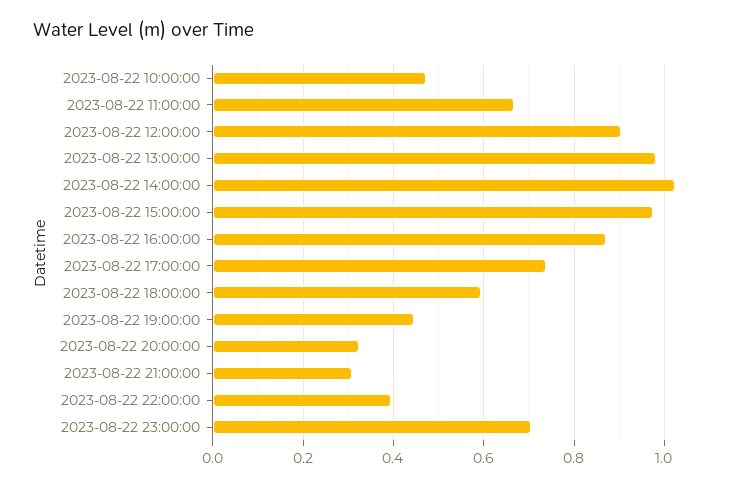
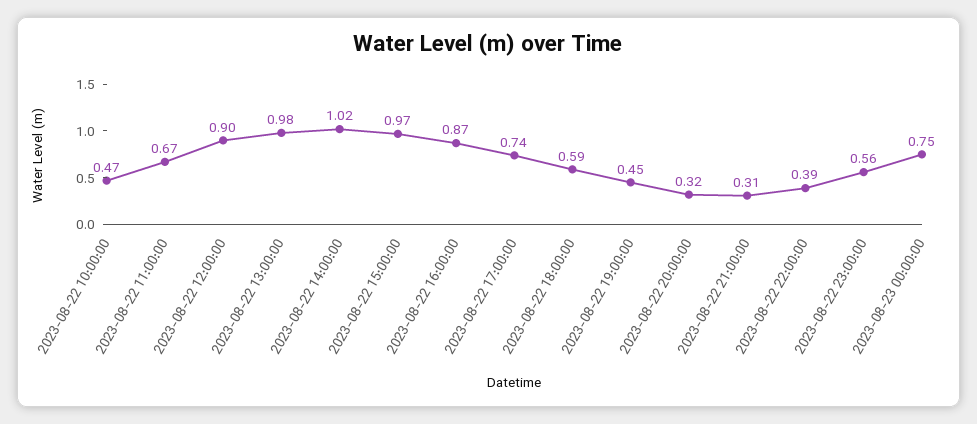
2023-08-22 23:00:00: 0.7 -> 0.56
2023-08-23 00:00:00: none -> 0.75

